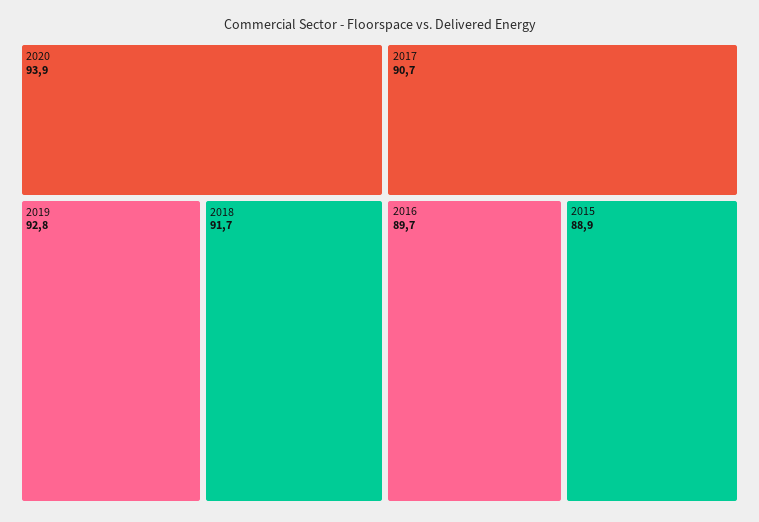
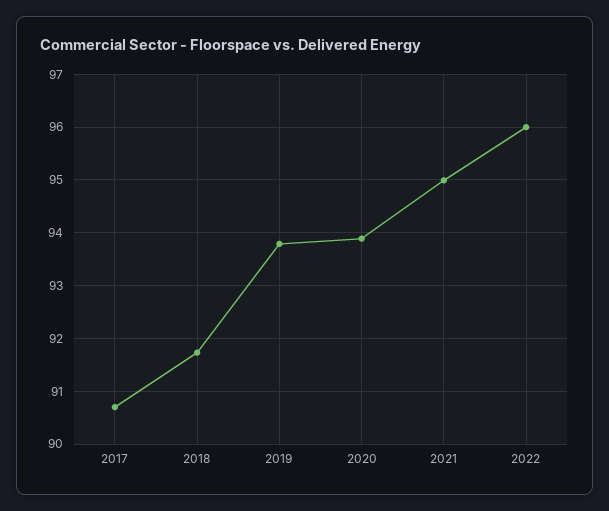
2019: 92.8 -> 93.8
2016: 89.7 -> none
2015: 88.9 -> none
2021: none -> 95
2022: none -> 96

